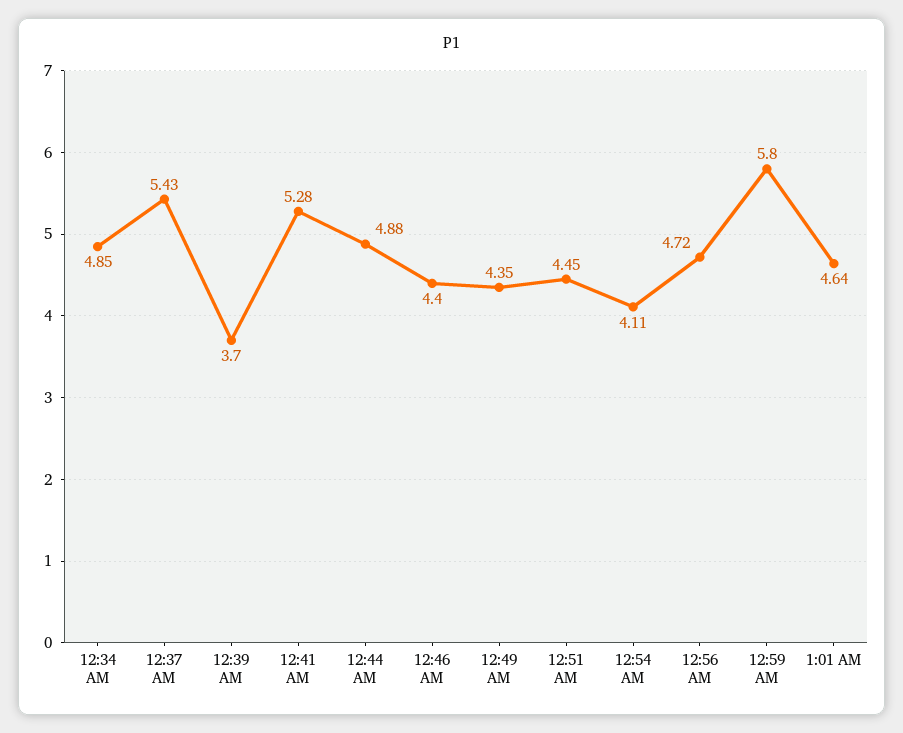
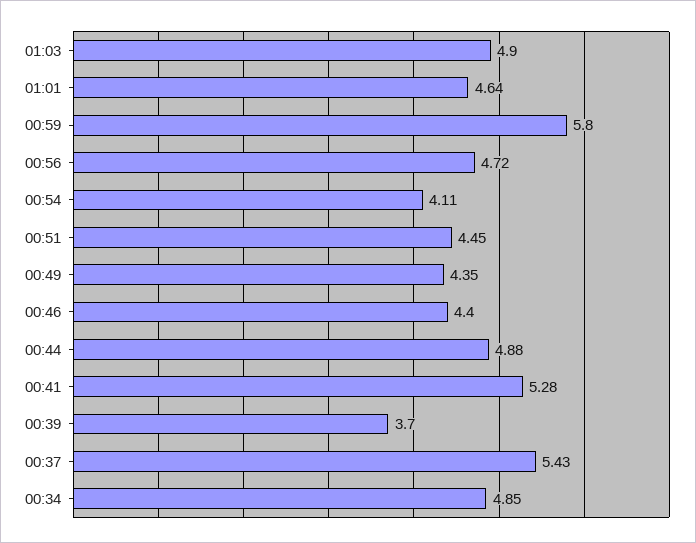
01:03: none -> 4.9

